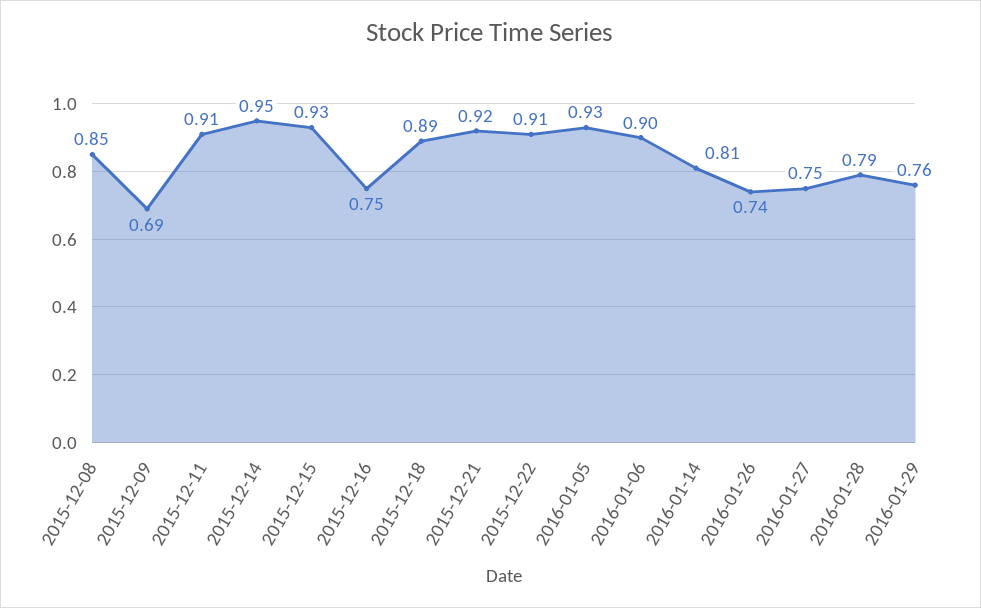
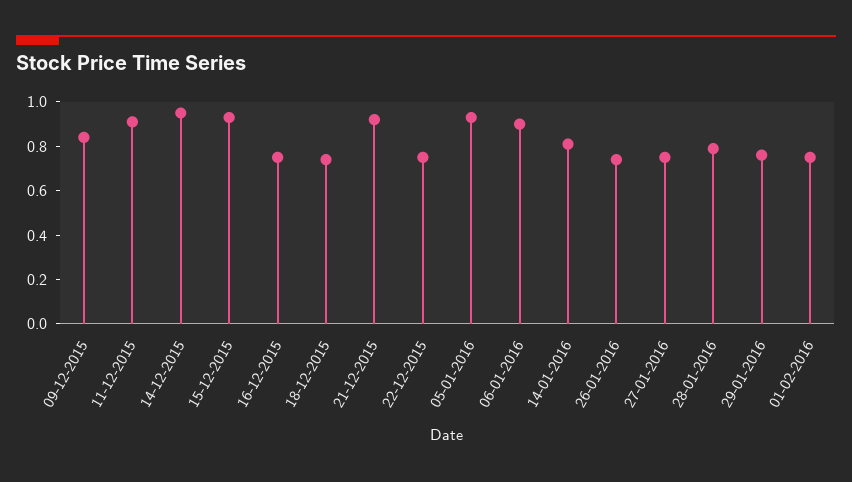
2015-12-08: 0.85 -> none
2015-12-09: 0.69 -> 0.85
2015-12-18: 0.89 -> 0.75
2015-12-22: 0.91 -> 0.75
01-02-2016: none -> 0.75

